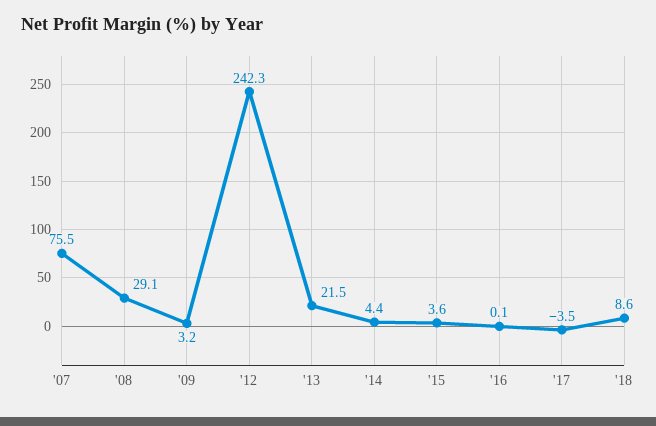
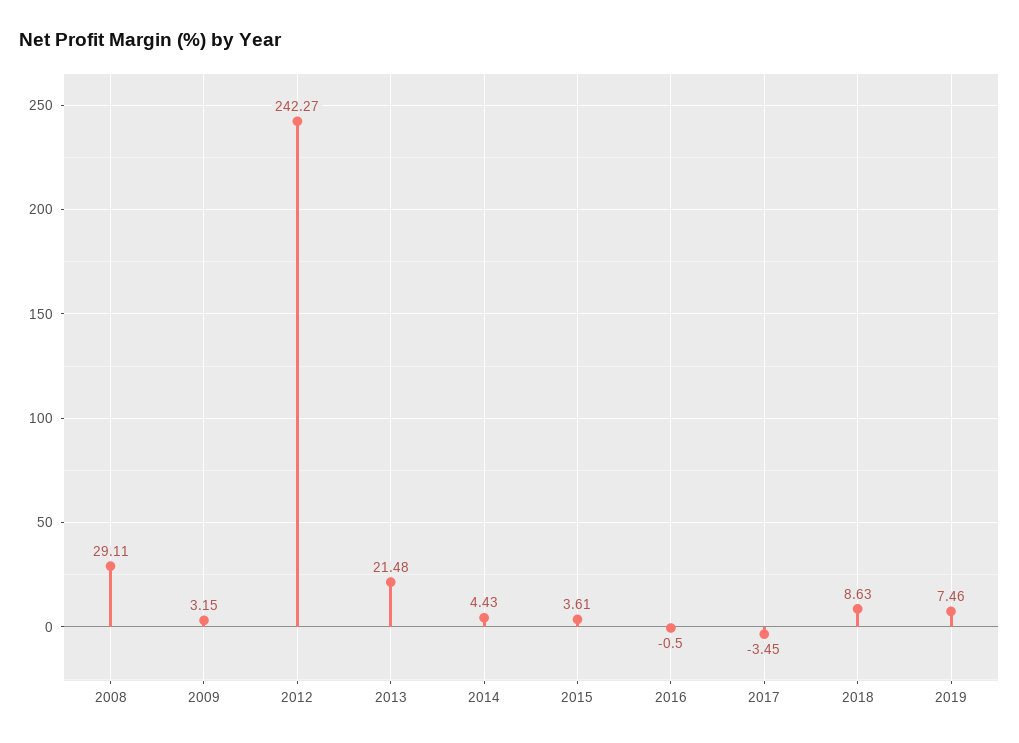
'07: 75.5 -> none
'16: 0.1 -> -0.5
2019: none -> 7.46

